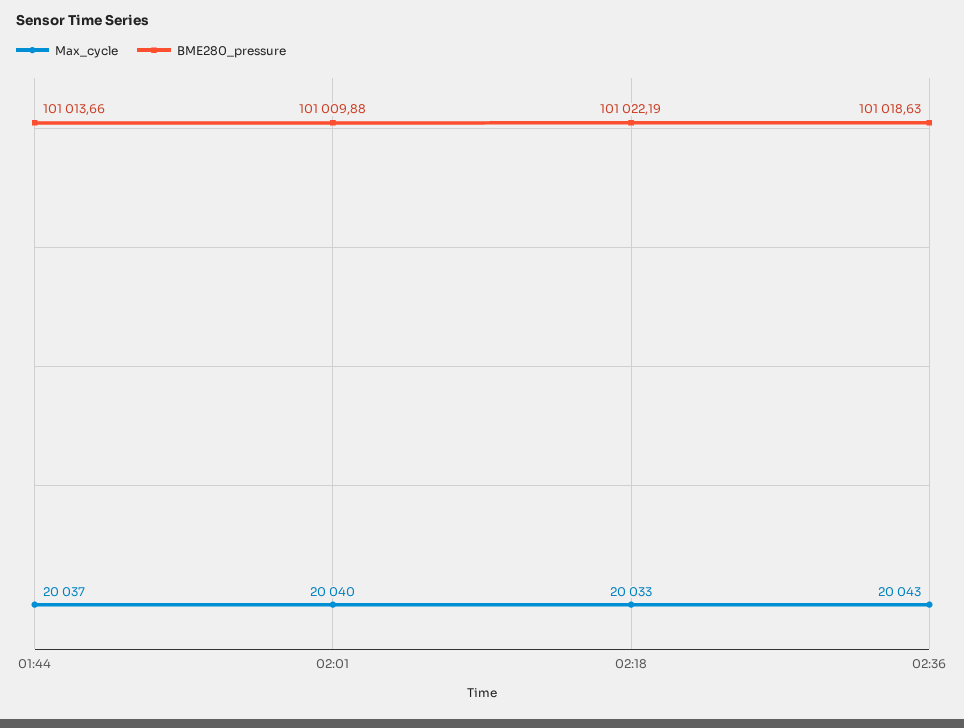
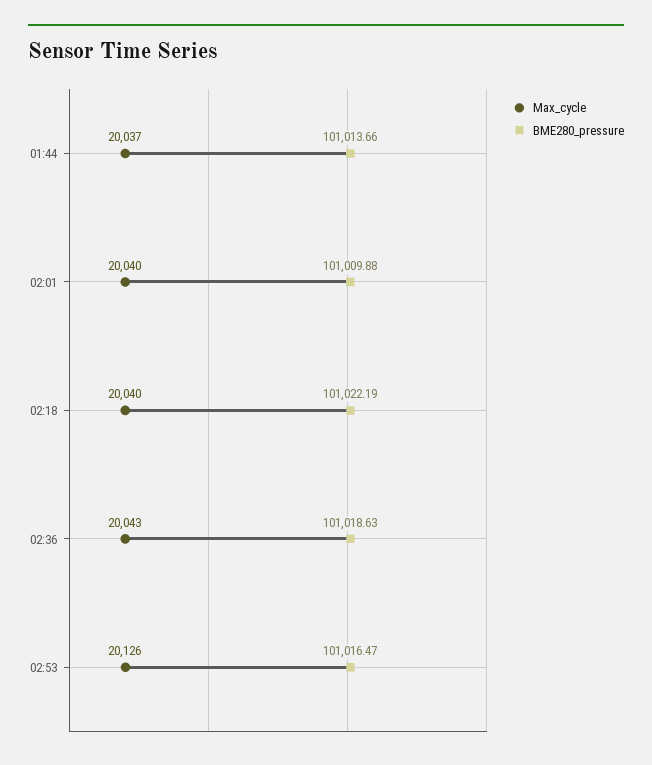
Max_cycle, 02:18: 20033 -> 20040
Max_cycle, 02:53: none -> 20126
BME280_pressure, 02:53: none -> 101016.47

